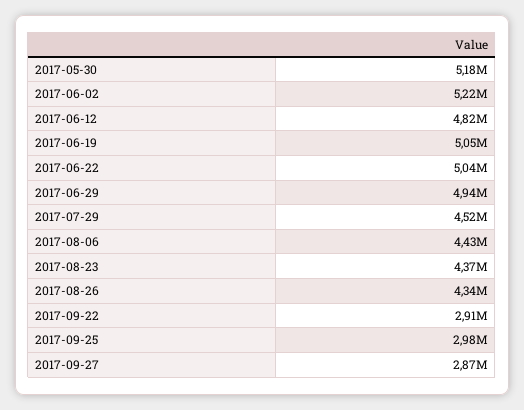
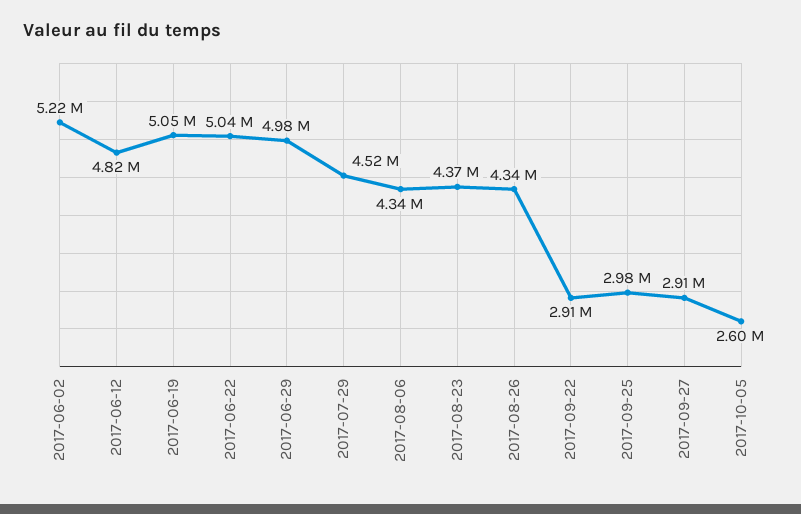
2017-05-30: 5180000 -> none
2017-06-29: 4940000 -> 4980000
2017-08-06: 4430000 -> 4340000
2017-09-27: 2870000 -> 2910000
2017-10-05: none -> 2600000

